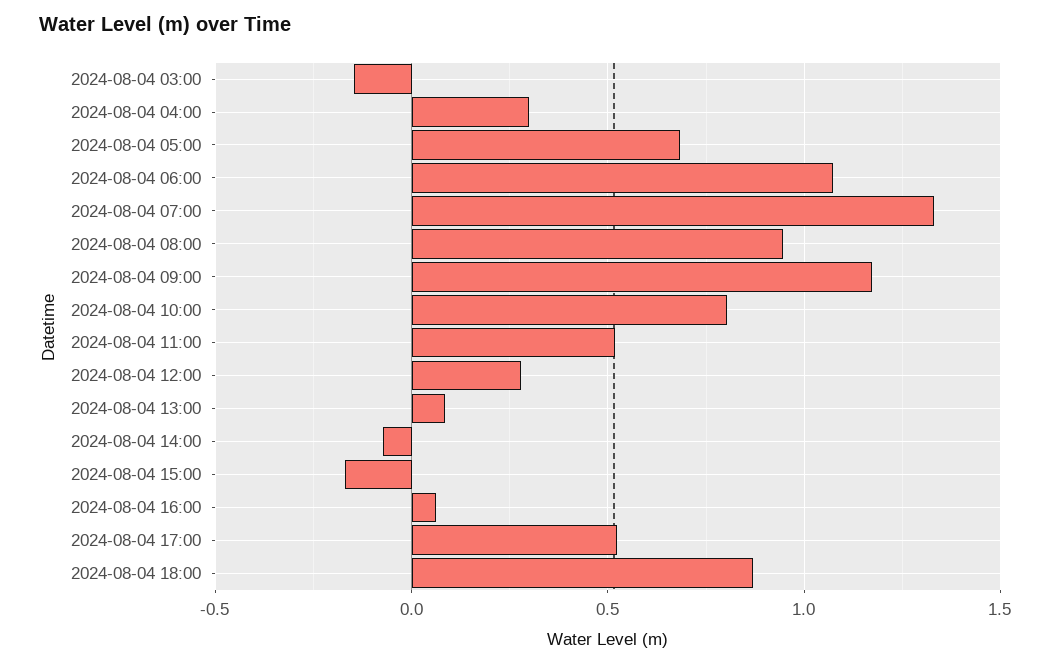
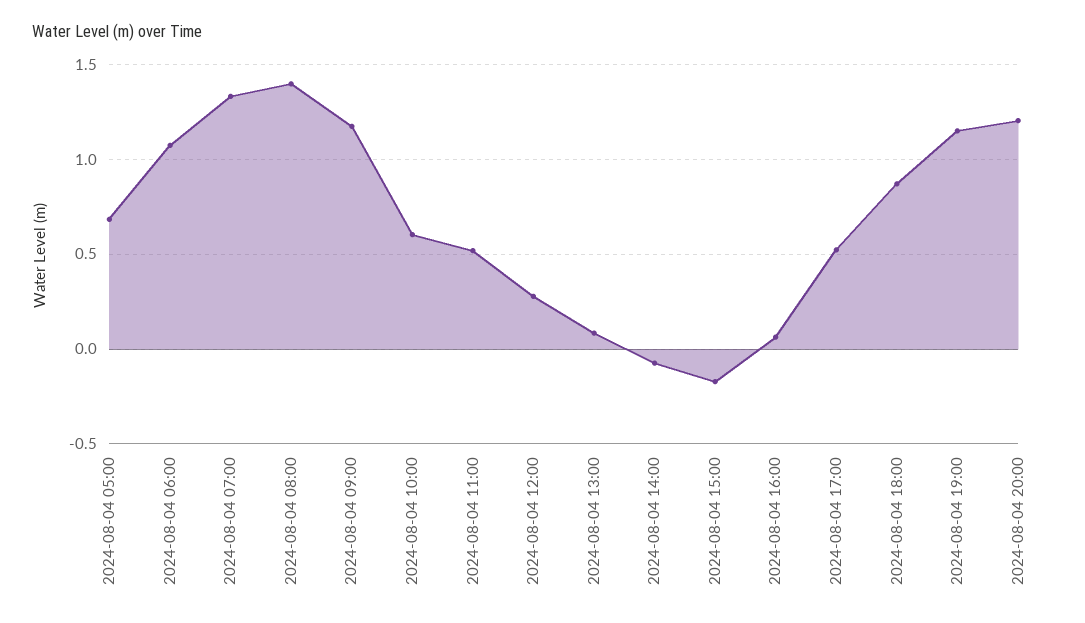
2024-08-04 03:00: -0.15 -> none
2024-08-04 04:00: 0.3 -> none
2024-08-04 08:00: 0.95 -> 1.4
2024-08-04 10:00: 0.8 -> 0.6
2024-08-04 19:00: none -> 1.15
2024-08-04 20:00: none -> 1.2

